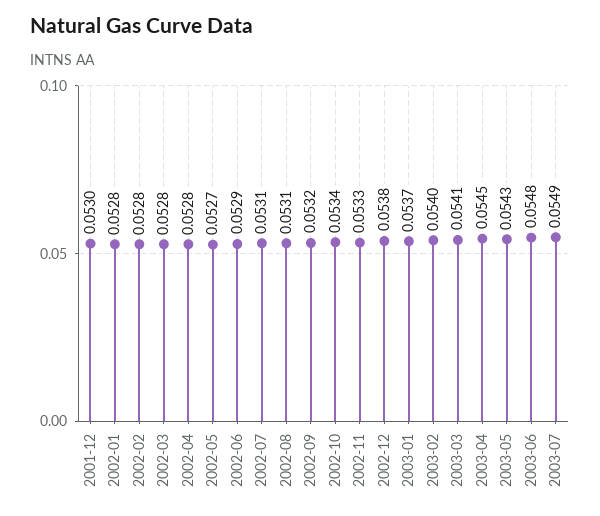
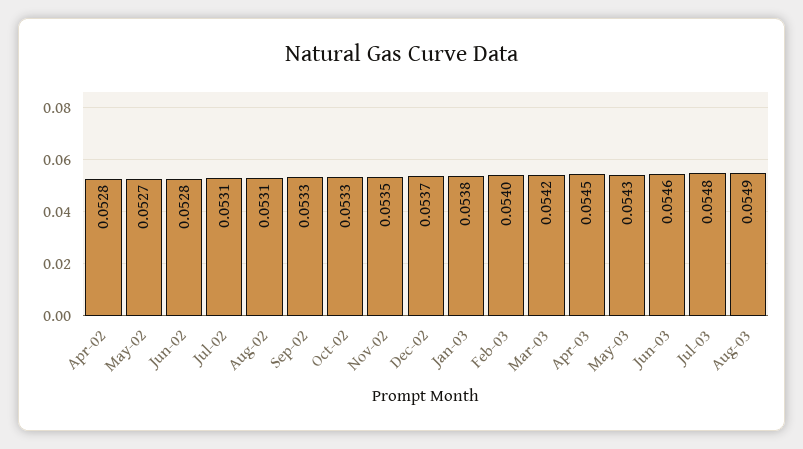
2001-12: 0.053 -> none
2002-01: 0.0528 -> none
2002-02: 0.0528 -> none
2002-03: 0.0528 -> none
2002-06: 0.0529 -> 0.0528
2002-09: 0.0532 -> 0.0533
2002-10: 0.0534 -> 0.0533
2002-11: 0.0533 -> 0.0535
2002-12: 0.0538 -> 0.0537
2003-01: 0.0537 -> 0.0538
2003-03: 0.0541 -> 0.0542
2003-06: 0.0548 -> 0.0546
2003-07: 0.0549 -> 0.0548
Aug-03: none -> 0.0549

